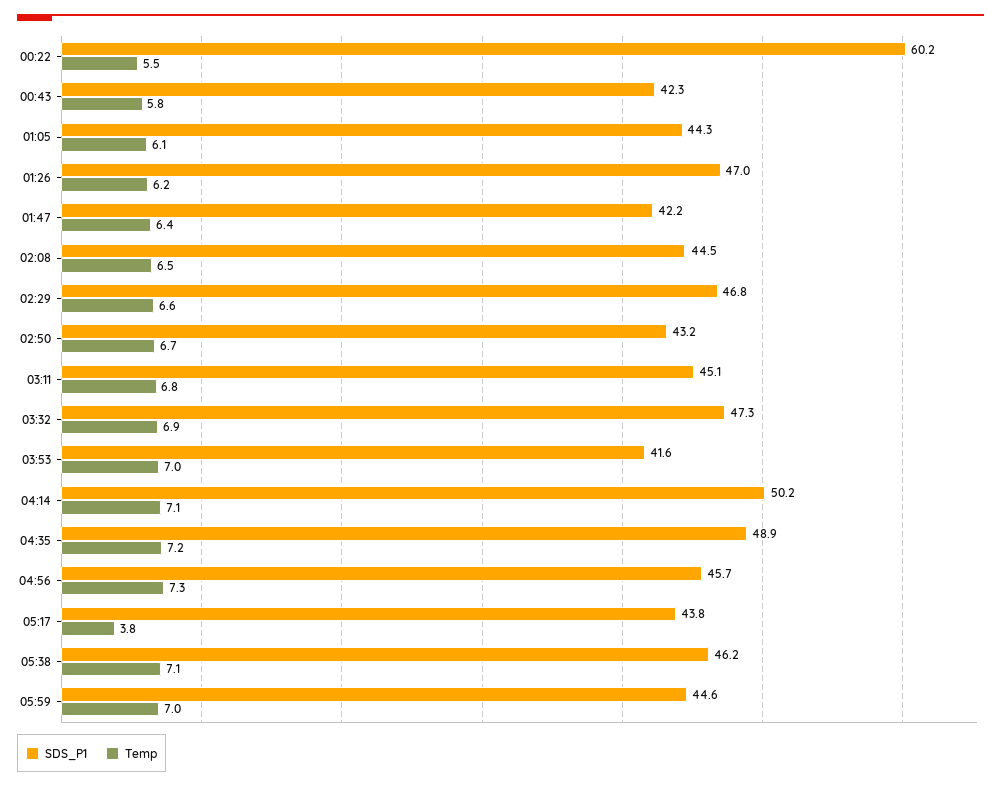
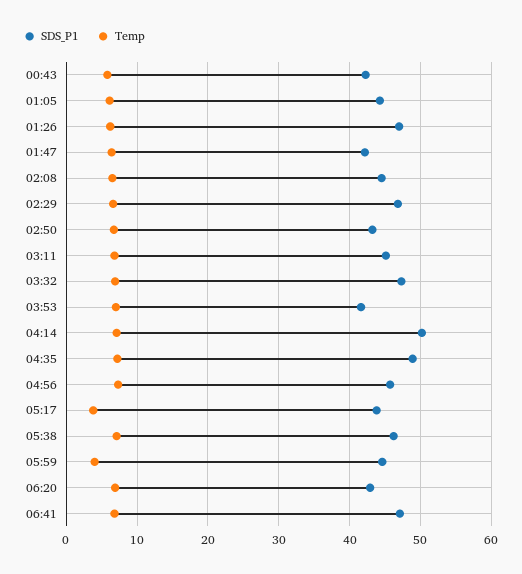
SDS_P1, 00:22: 60.2 -> none
Temp, 00:22: 5.5 -> none
Temp, 05:59: 7 -> 4
SDS_P1, 06:20: none -> 43
Temp, 06:20: none -> 7
SDS_P1, 06:41: none -> 47
Temp, 06:41: none -> 7

